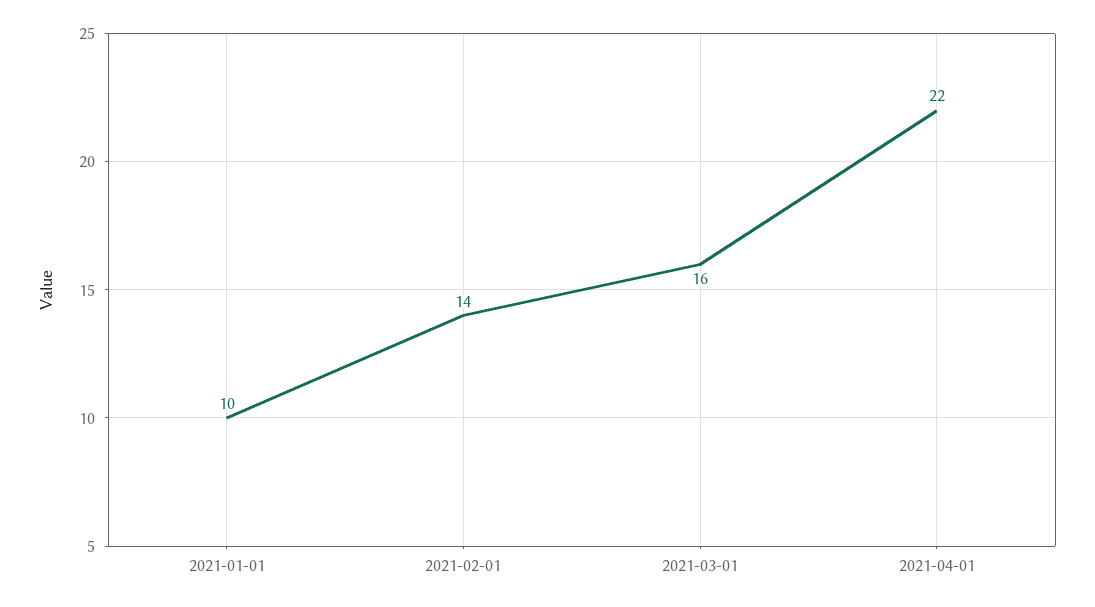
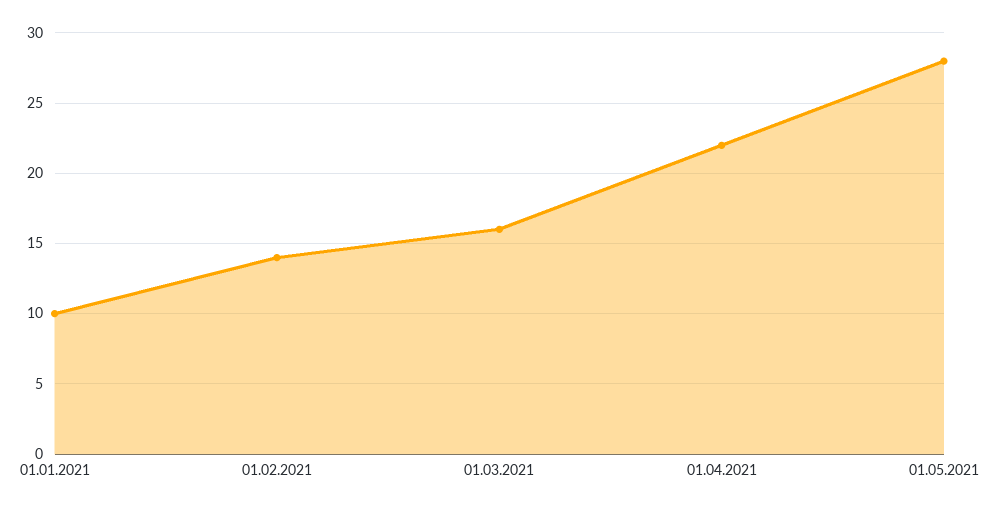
01.05.2021: none -> 28

